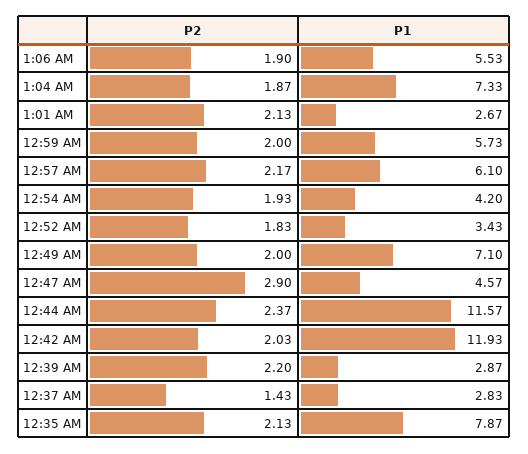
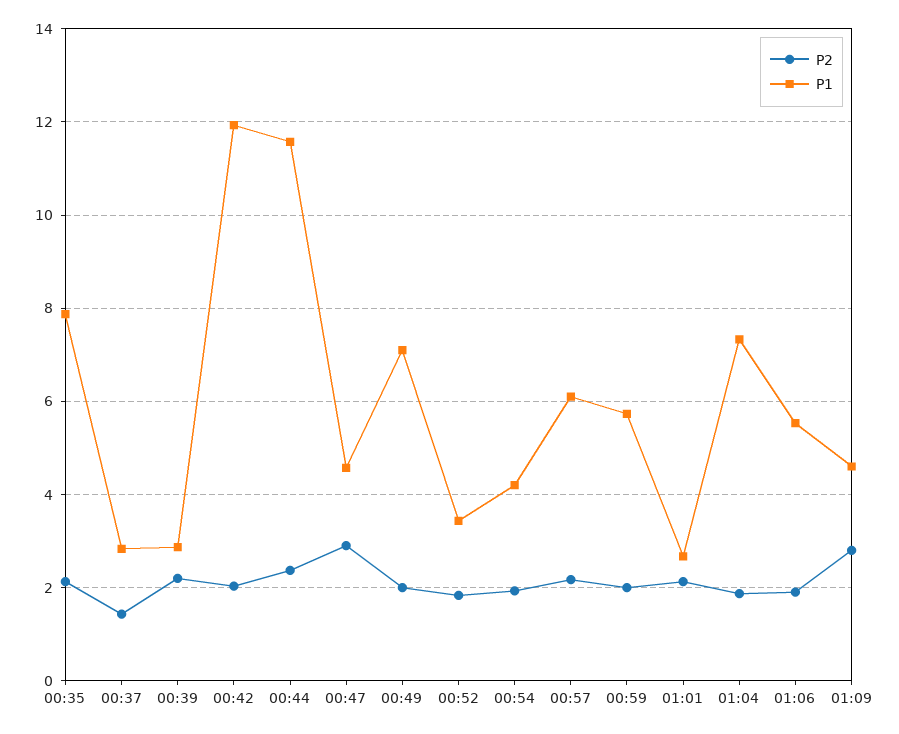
P2, 01:09: none -> 2.8
P1, 01:09: none -> 4.6

